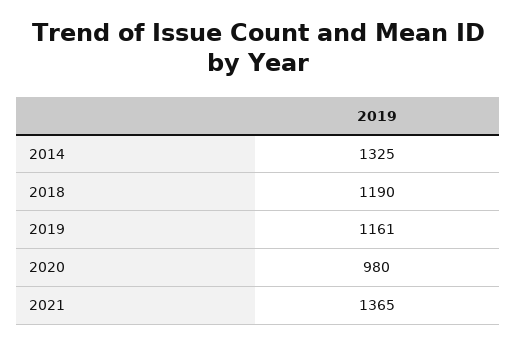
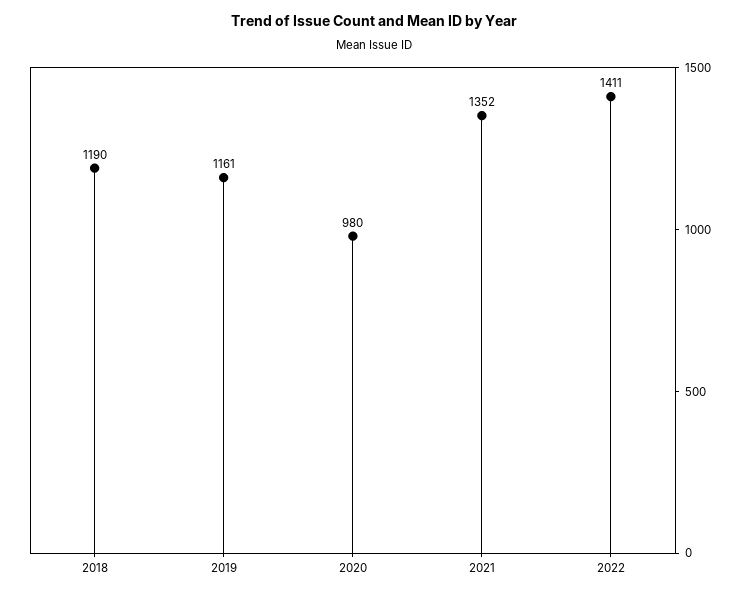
2014: 1325 -> none
2021: 1365 -> 1352
2022: none -> 1411

